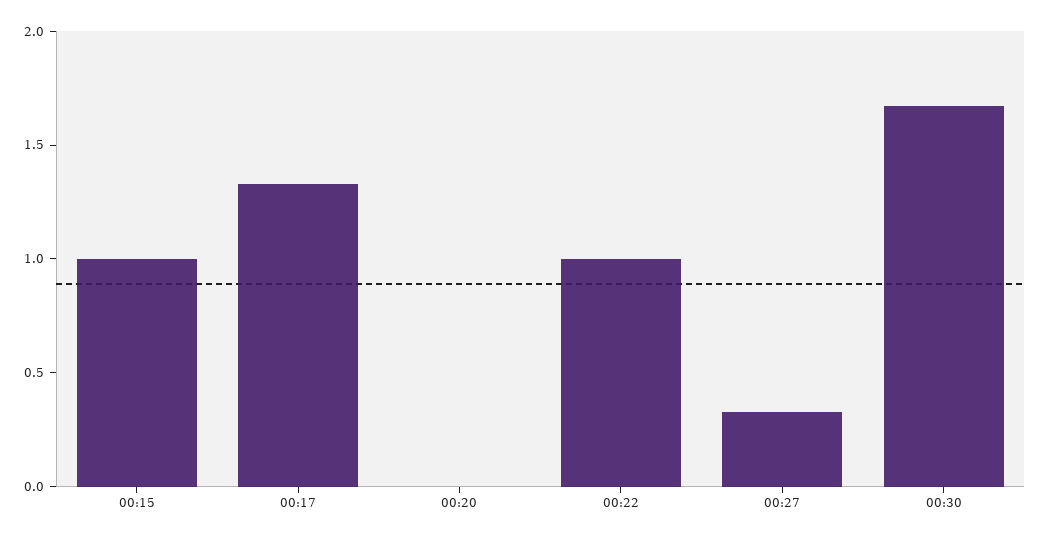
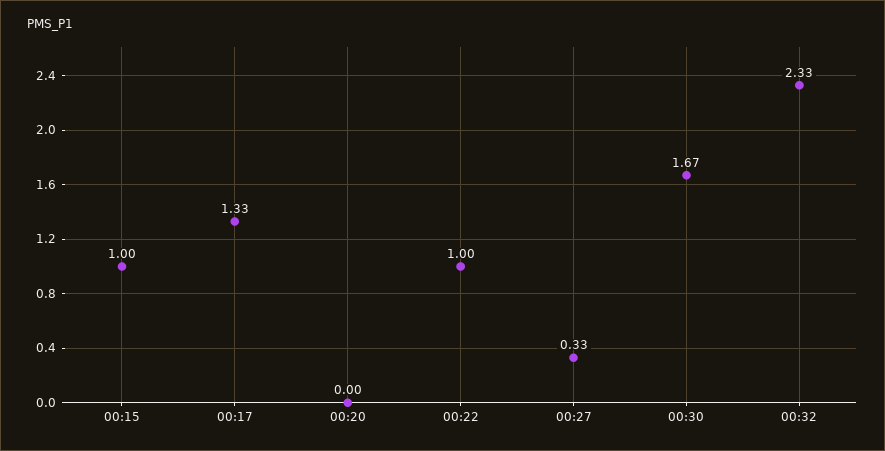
00:32: none -> 2.33

